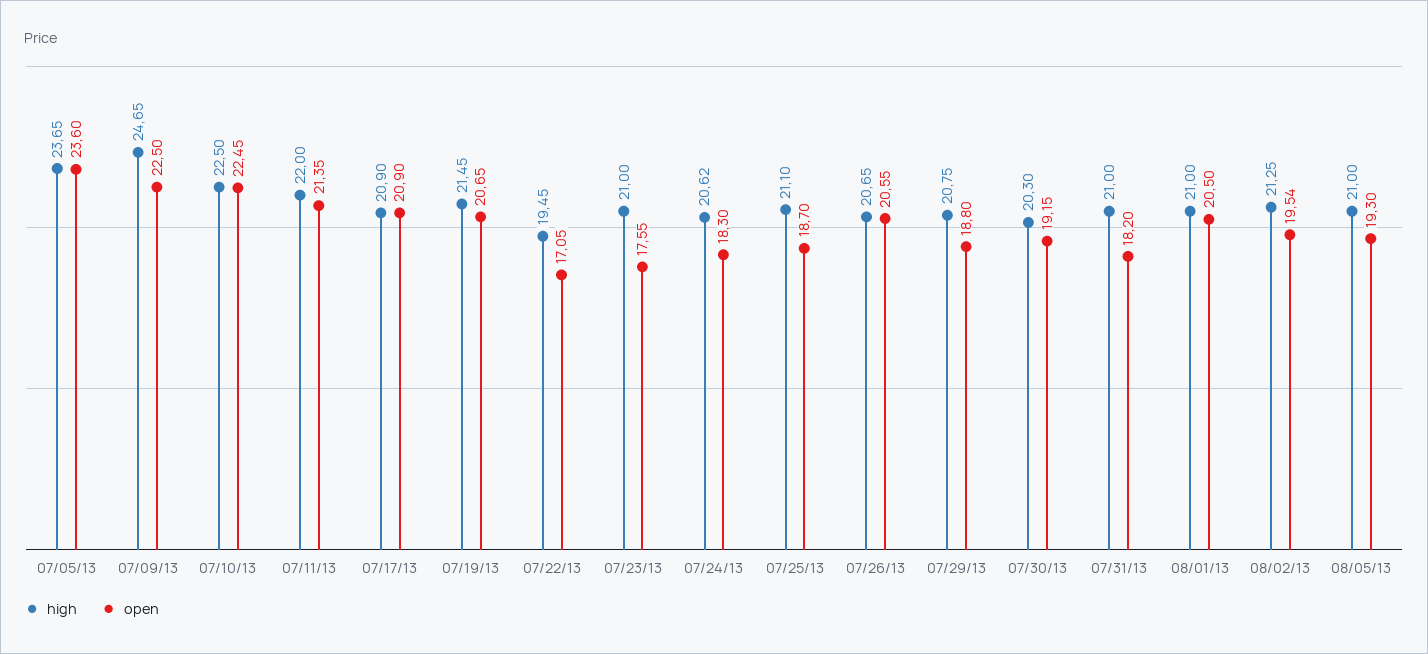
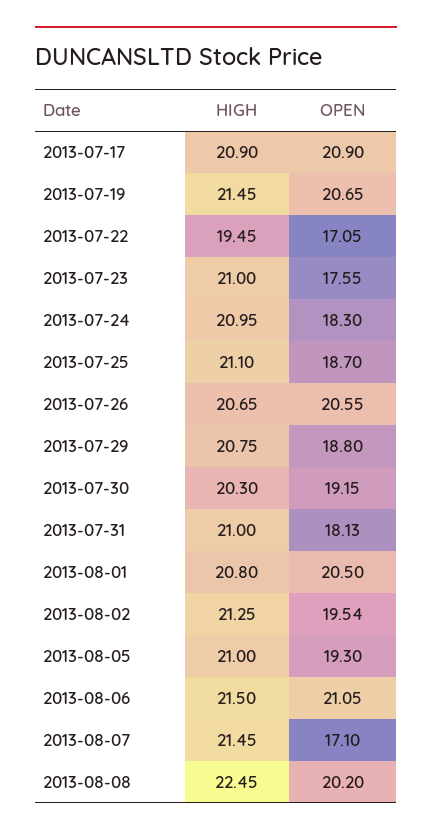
high, 07/05/13: 23.65 -> none
open, 07/05/13: 23.6 -> none
high, 07/09/13: 24.65 -> none
open, 07/09/13: 22.5 -> none
high, 07/10/13: 22.5 -> none
open, 07/10/13: 22.45 -> none
high, 07/11/13: 22 -> none
open, 07/11/13: 21.35 -> none
high, 07/24/13: 20.62 -> 20.95
open, 07/31/13: 18.2 -> 18.13
high, 08/01/13: 21 -> 20.8
high, 2013-08-06: none -> 21.5
open, 2013-08-06: none -> 21.05
high, 2013-08-07: none -> 21.45
open, 2013-08-07: none -> 17.1
high, 2013-08-08: none -> 22.45
open, 2013-08-08: none -> 20.2

